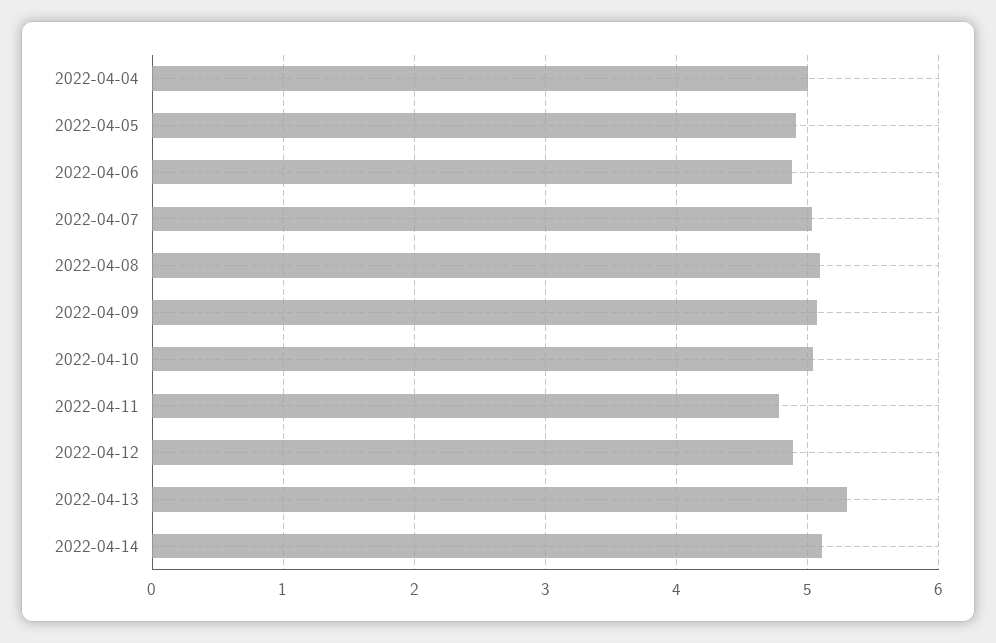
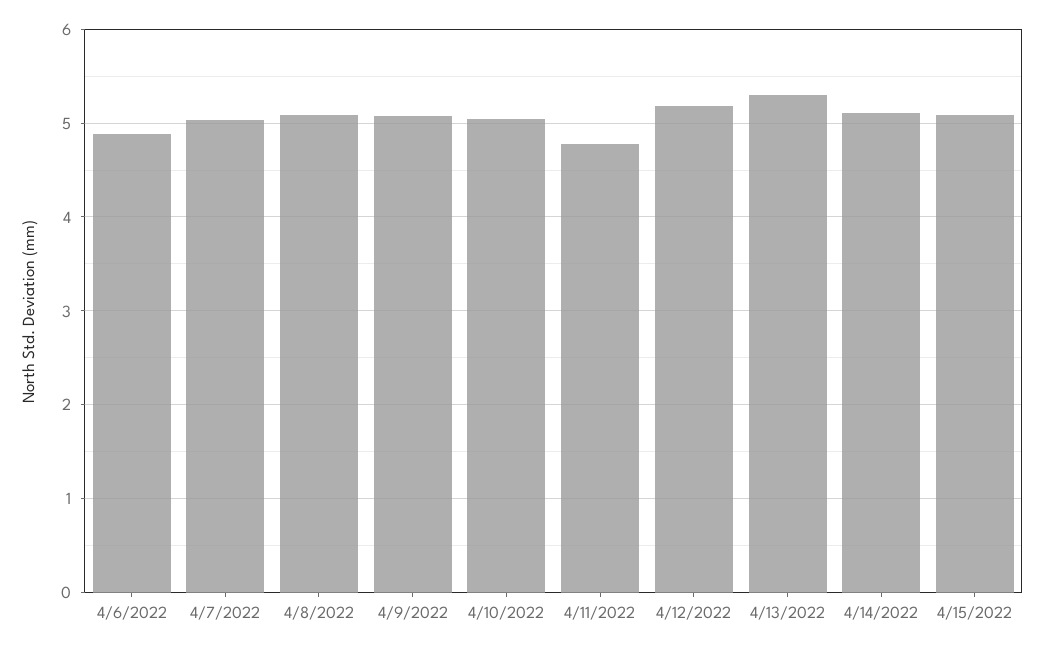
2022-04-04: 5 -> none
2022-04-05: 4.9 -> none
2022-04-12: 4.9 -> 5.2
4/15/2022: none -> 5.1

